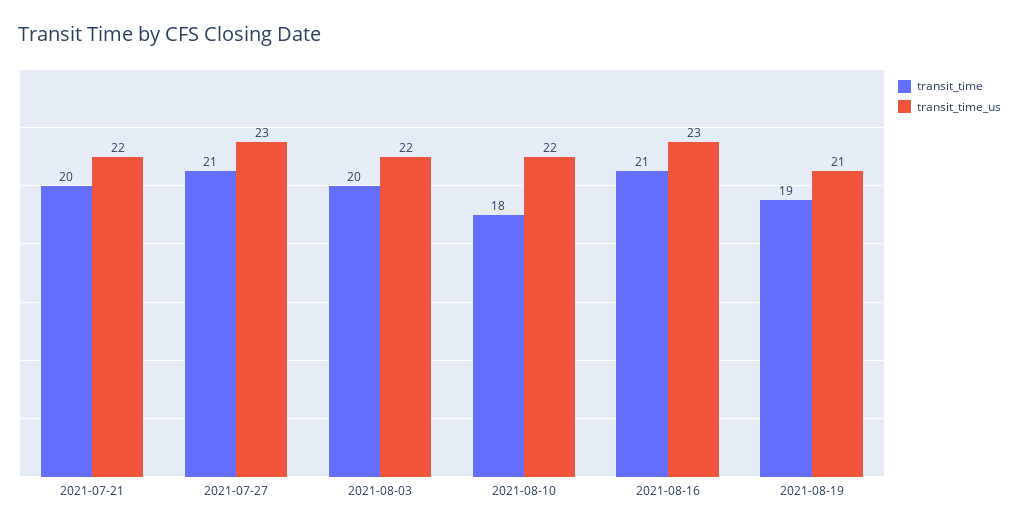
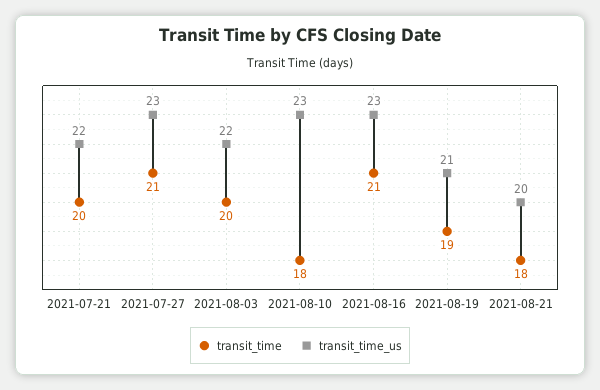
transit_time_us, 2021-08-10: 22 -> 23
transit_time, 2021-08-21: none -> 18
transit_time_us, 2021-08-21: none -> 20

